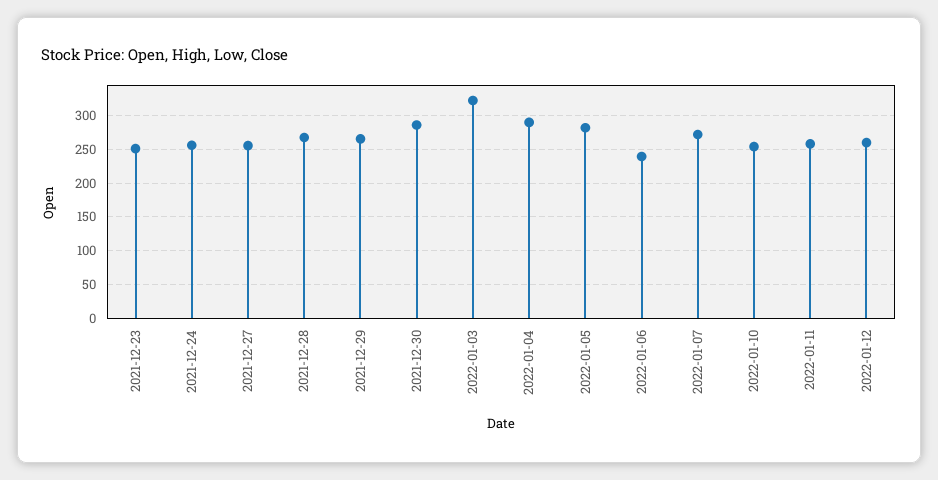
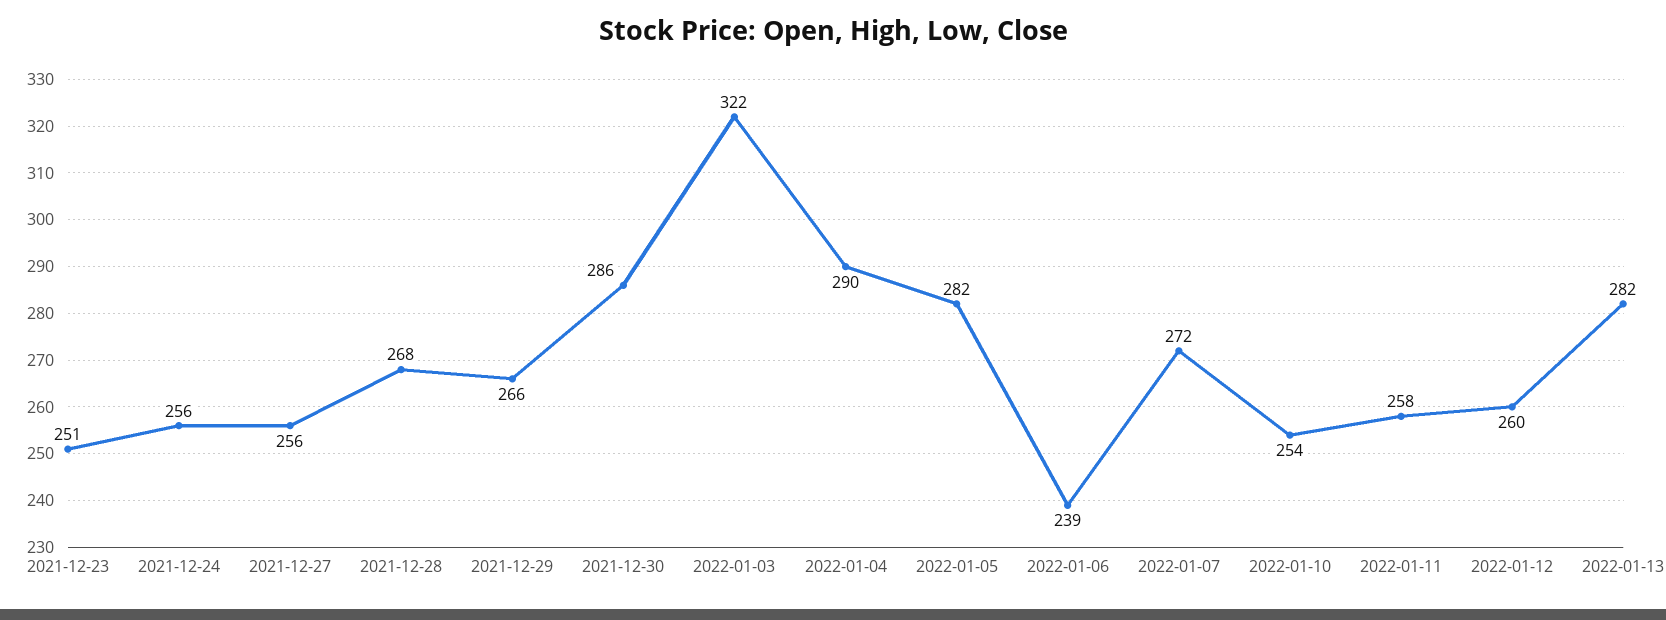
2022-01-13: none -> 282

